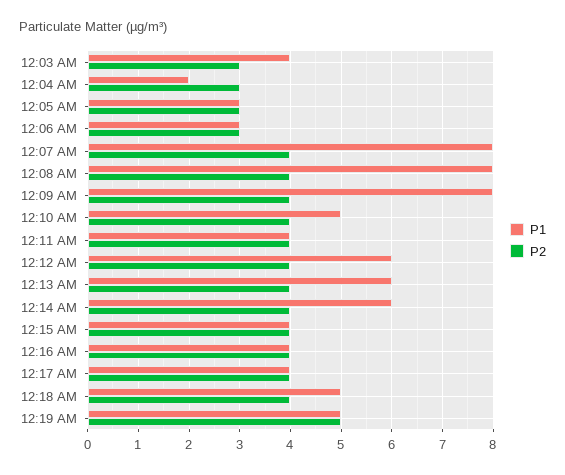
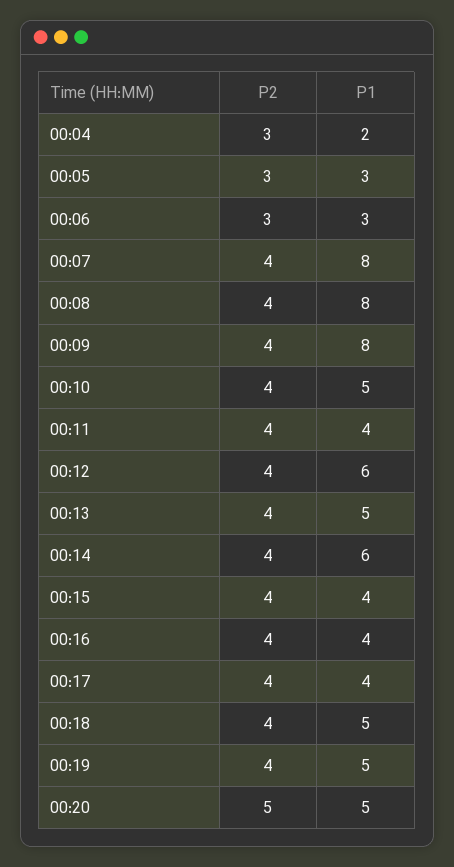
P1, 12:03 AM: 4 -> none
P2, 12:03 AM: 3 -> none
P1, 12:13 AM: 6 -> 5
P2, 12:19 AM: 5 -> 4
P2, 00:20: none -> 5
P1, 00:20: none -> 5

